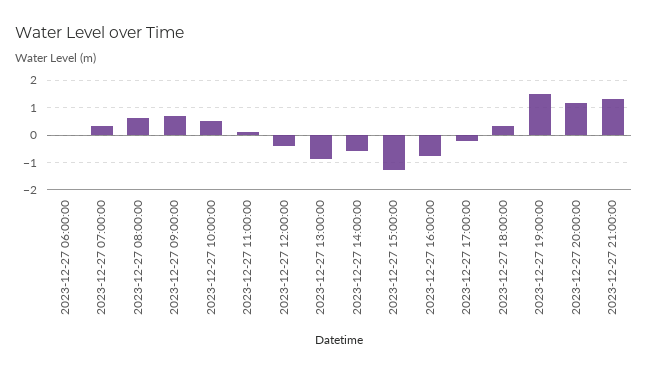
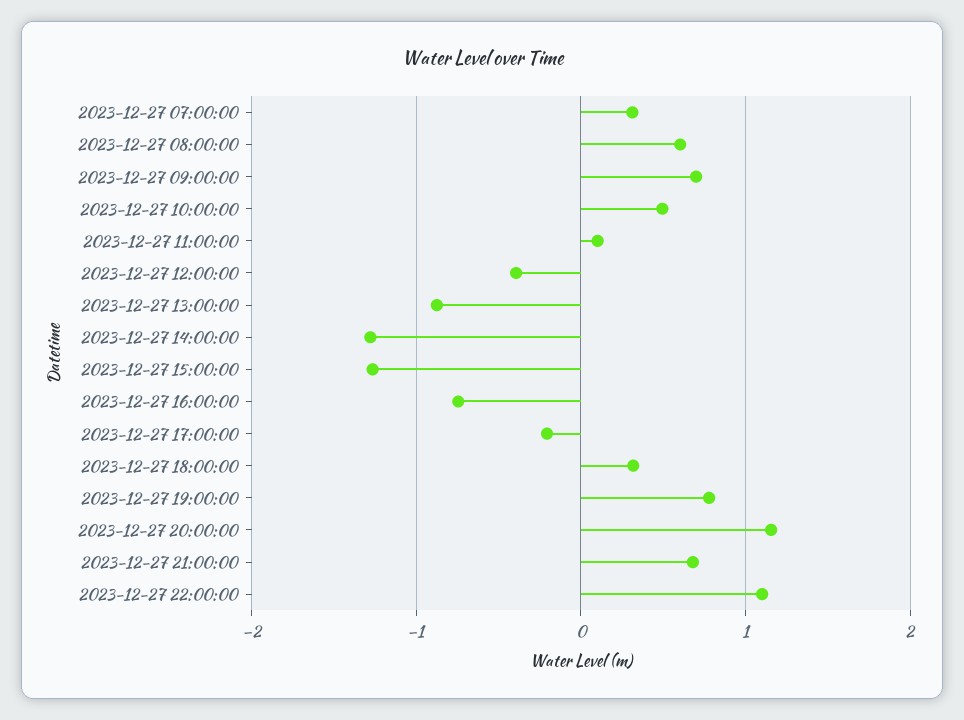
2023-12-27 06:00:00: 0 -> none
2023-12-27 14:00:00: -0.5 -> -1.3
2023-12-27 19:00:00: 1.5 -> 0.8
2023-12-27 21:00:00: 1.25 -> 0.7
2023-12-27 22:00:00: none -> 1.1

